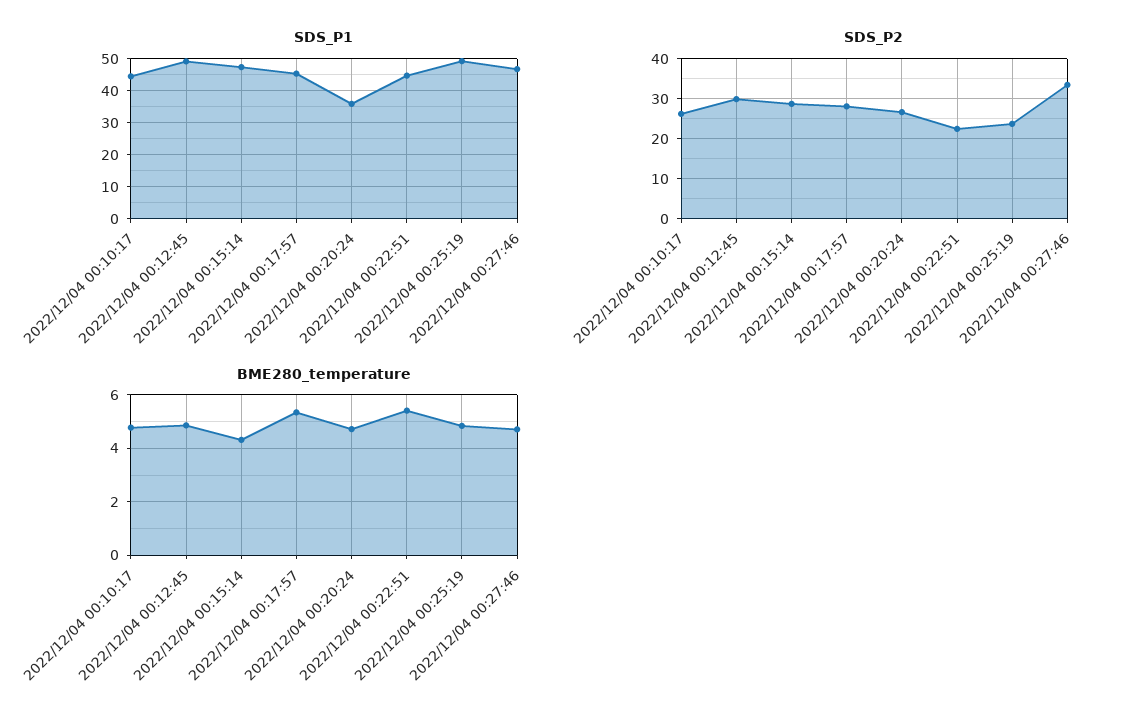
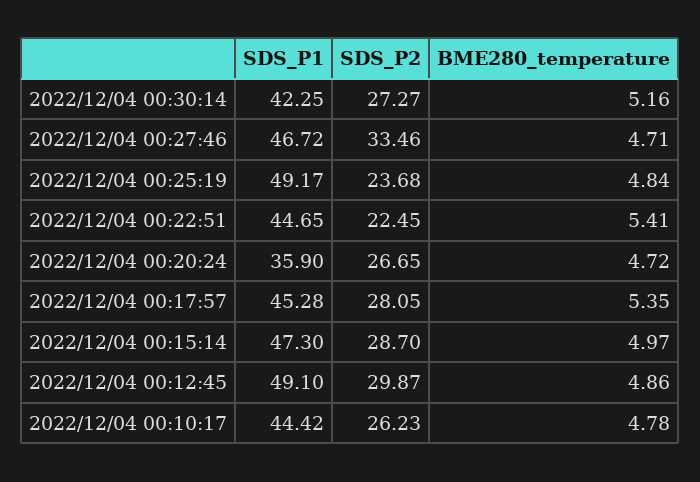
BME280_temperature, 2022/12/04 00:15:14: 4.25 -> 4.97
SDS_P1, 2022/12/04 00:30:14: none -> 42.25
SDS_P2, 2022/12/04 00:30:14: none -> 27.27
BME280_temperature, 2022/12/04 00:30:14: none -> 5.16

